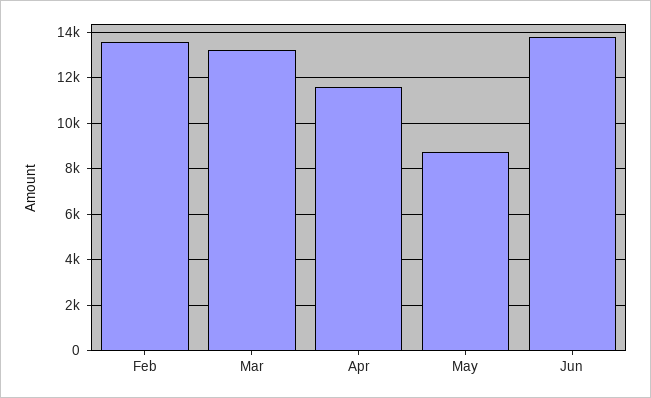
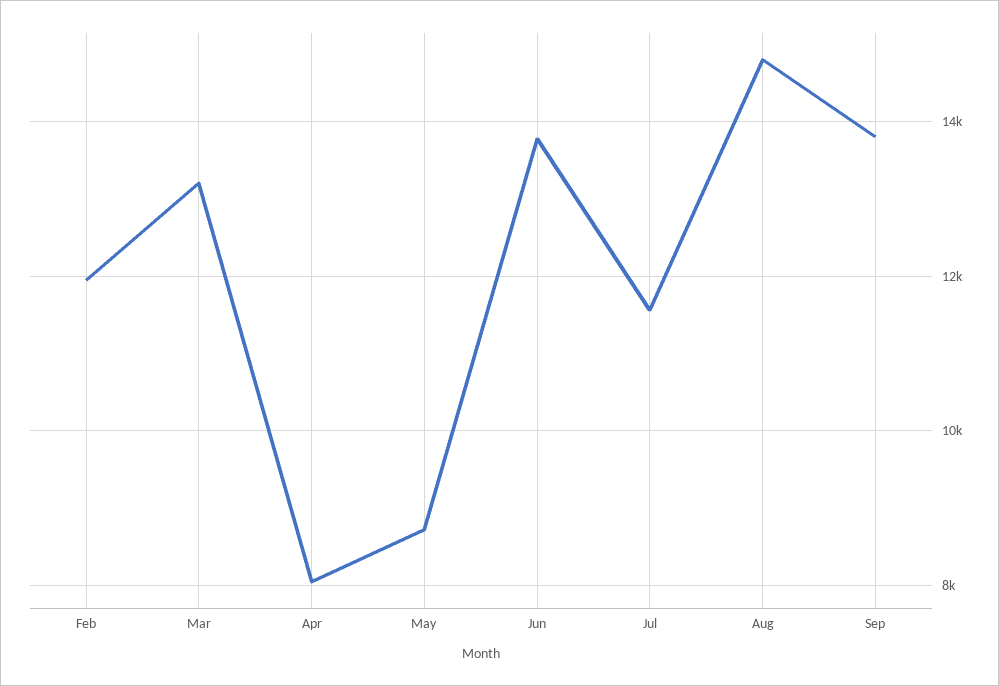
Feb: 13500 -> 12000
Apr: 11500 -> 8000
Jul: none -> 11600
Aug: none -> 14800
Sep: none -> 13800

